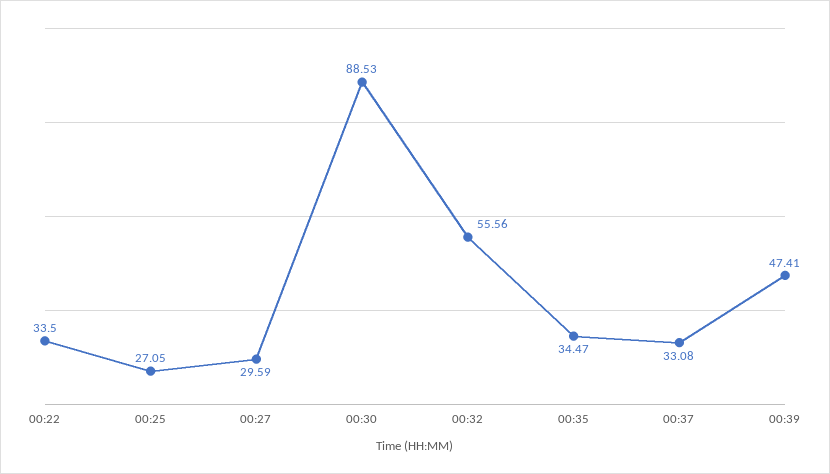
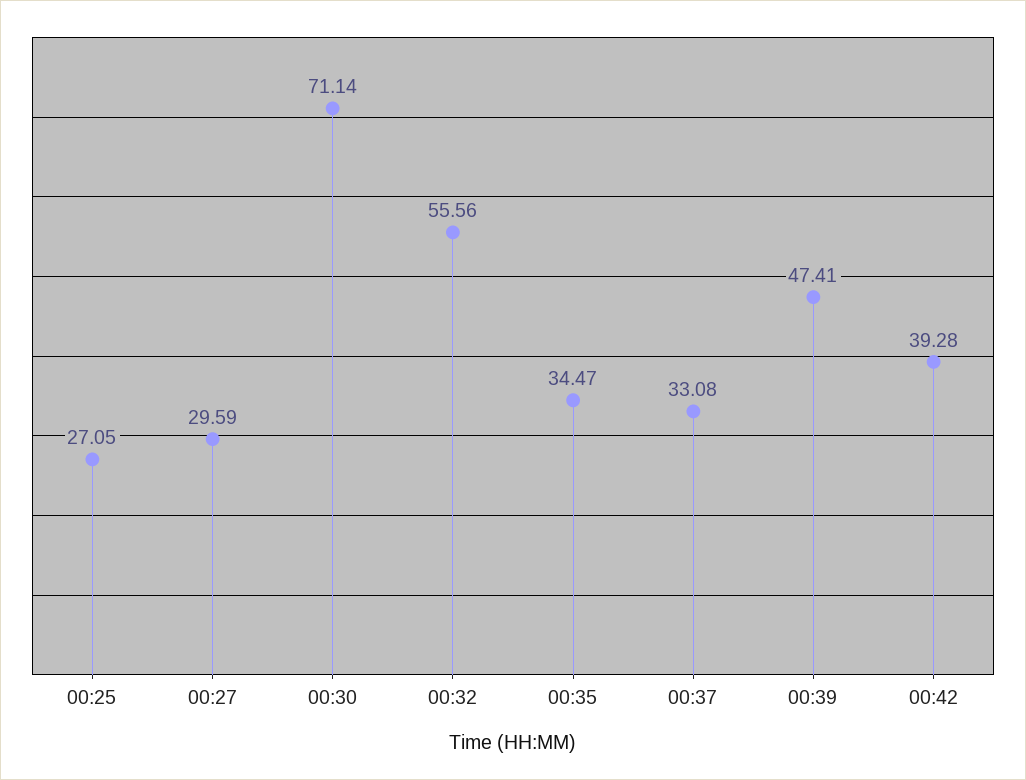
00:22: 33.5 -> none
00:30: 88.53 -> 71.14
00:42: none -> 39.28

